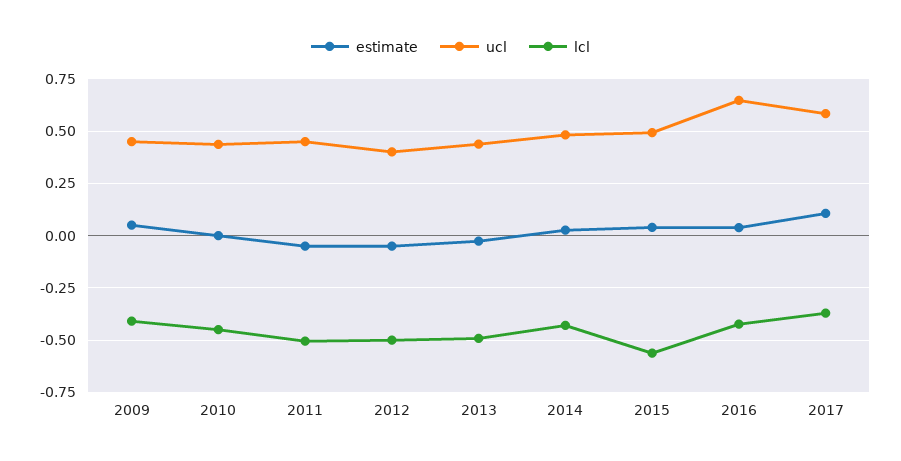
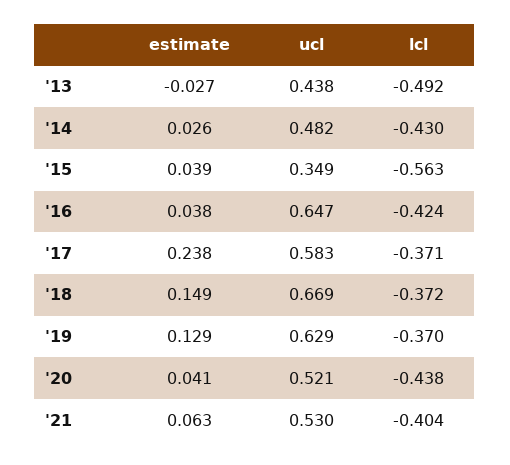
estimate, 2009: 0.05 -> none
ucl, 2009: 0.45 -> none
lcl, 2009: -0.4 -> none
estimate, 2010: 0 -> none
ucl, 2010: 0.45 -> none
lcl, 2010: -0.45 -> none
estimate, 2011: -0.05 -> none
ucl, 2011: 0.45 -> none
lcl, 2011: -0.5 -> none
estimate, 2012: -0.05 -> none
ucl, 2012: 0.4 -> none
lcl, 2012: -0.5 -> none
ucl, 2015: 0.5 -> 0.349
estimate, 2017: 0.1 -> 0.238
estimate, '18: none -> 0.149
ucl, '18: none -> 0.669
lcl, '18: none -> -0.372
estimate, '19: none -> 0.129
ucl, '19: none -> 0.629
lcl, '19: none -> -0.37
estimate, '20: none -> 0.041
ucl, '20: none -> 0.521
lcl, '20: none -> -0.438
estimate, '21: none -> 0.063
ucl, '21: none -> 0.53
lcl, '21: none -> -0.404

